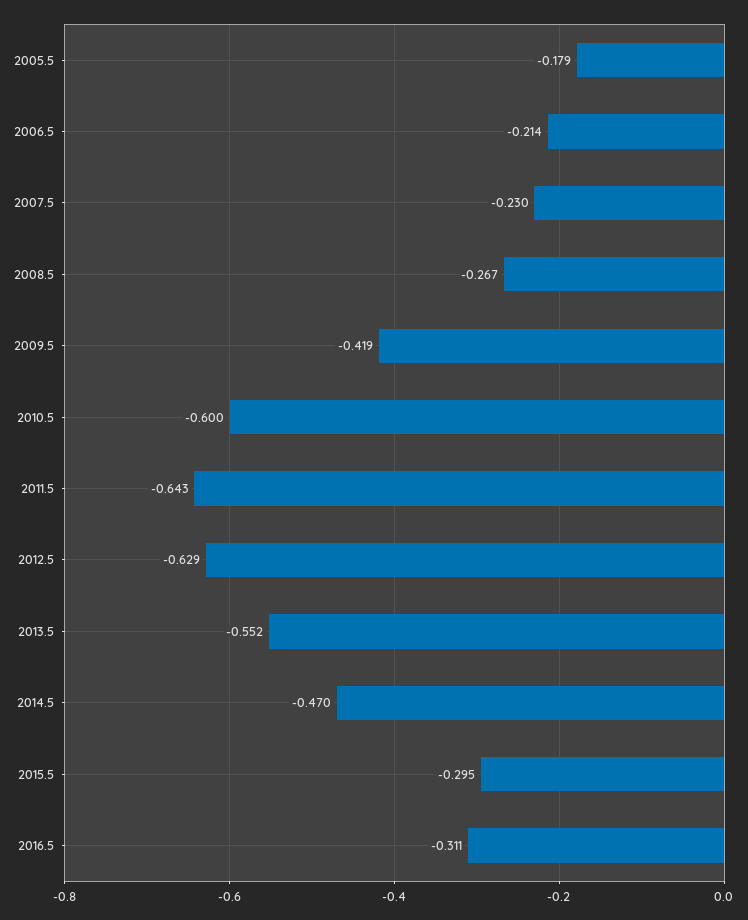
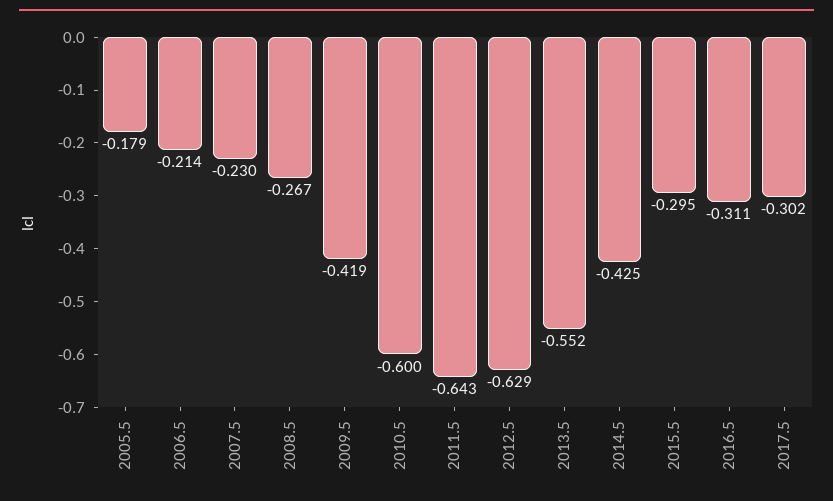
2014.5: -0.47 -> -0.425
2017.5: none -> -0.302

